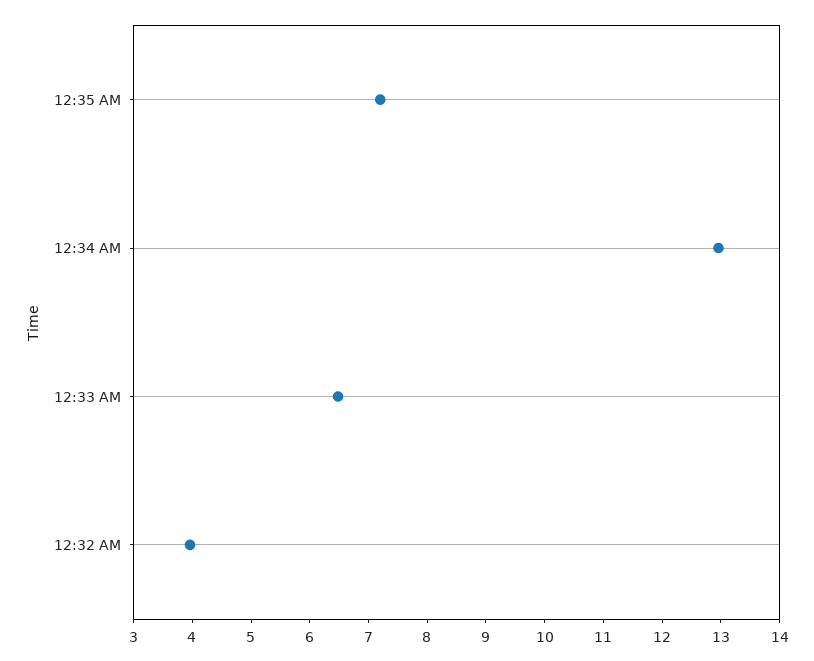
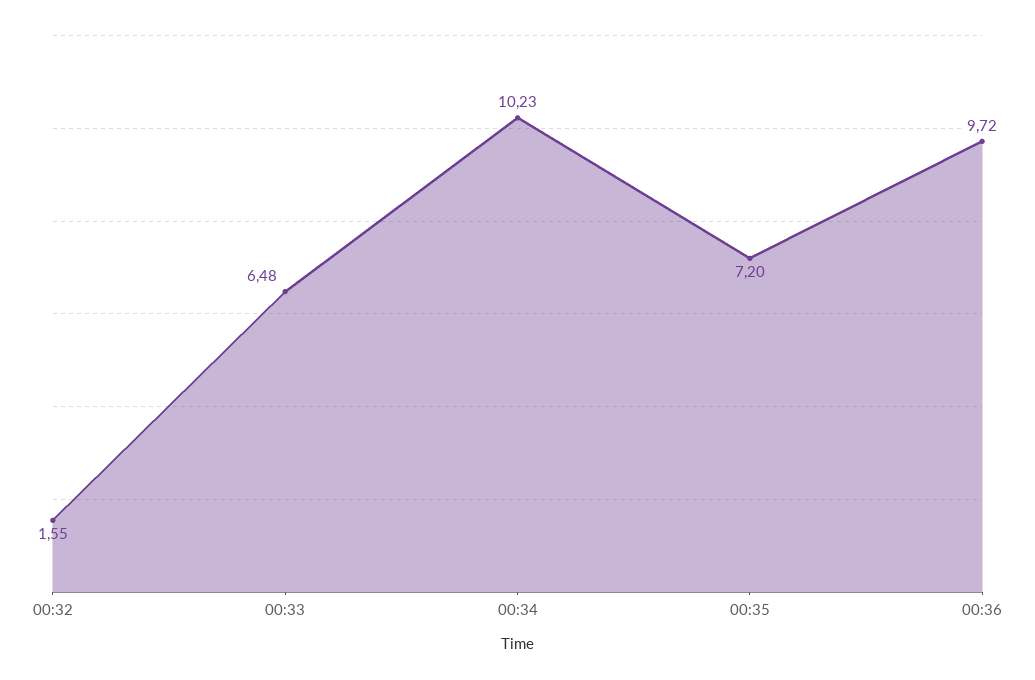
12:34 AM: 13 -> 10.23
12:32 AM: 4 -> 1.55
00:36: none -> 9.72

